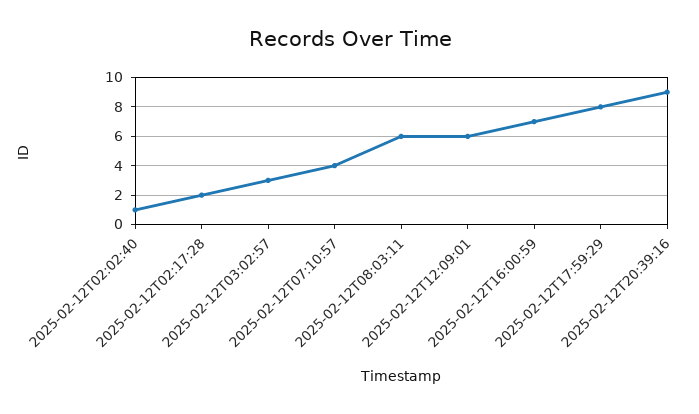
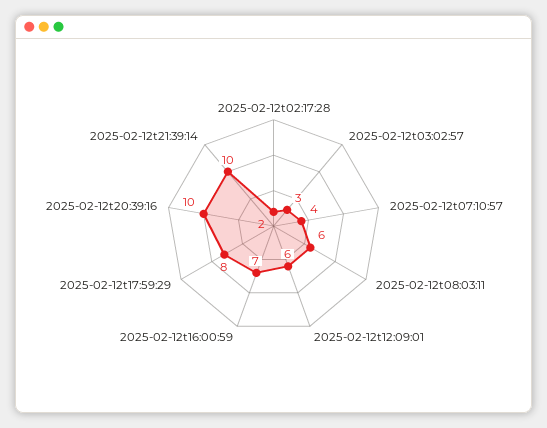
2025-02-12T02:02:40: 1 -> none
2025-02-12T20:39:16: 9 -> 10
2025-02-12t21:39:14: none -> 10

